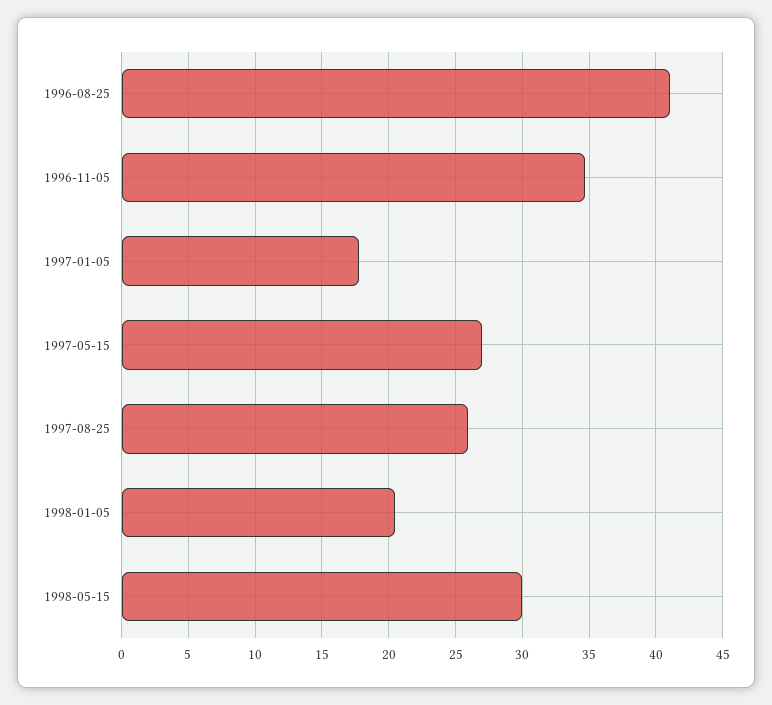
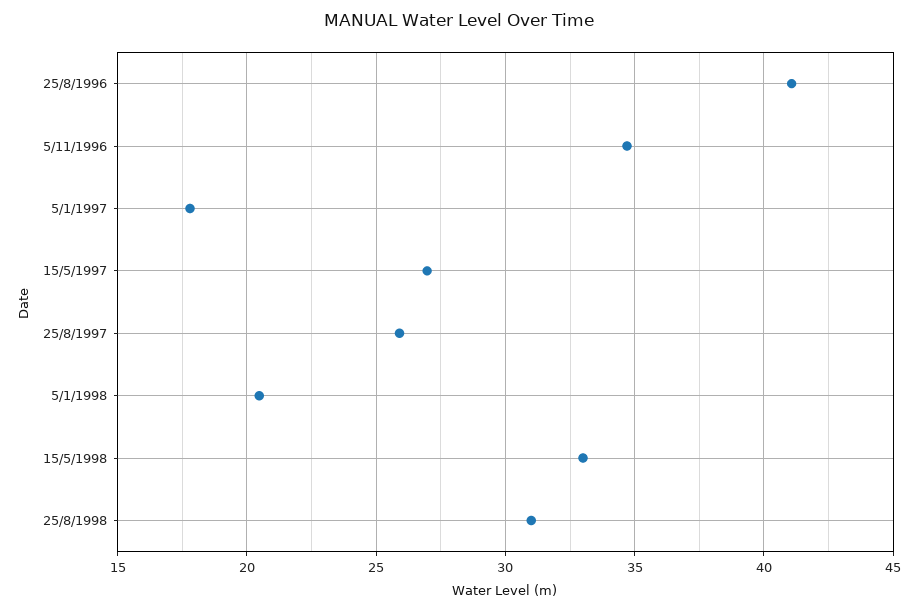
1998-05-15: 30 -> 33
25/8/1998: none -> 31

